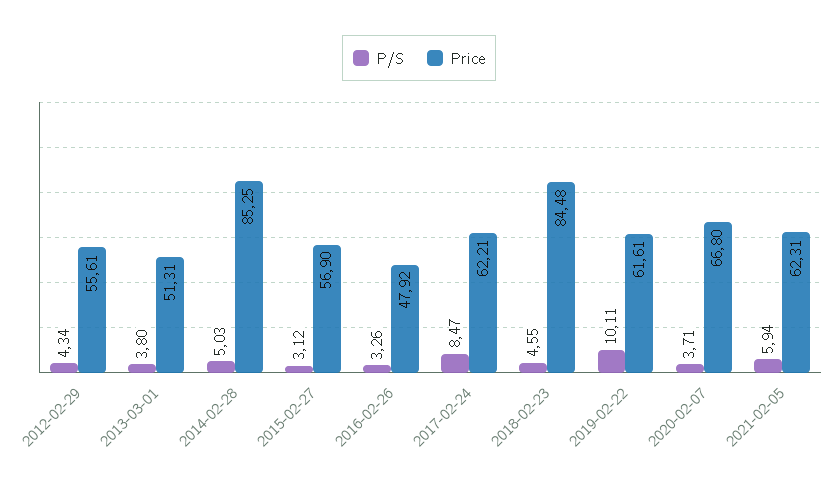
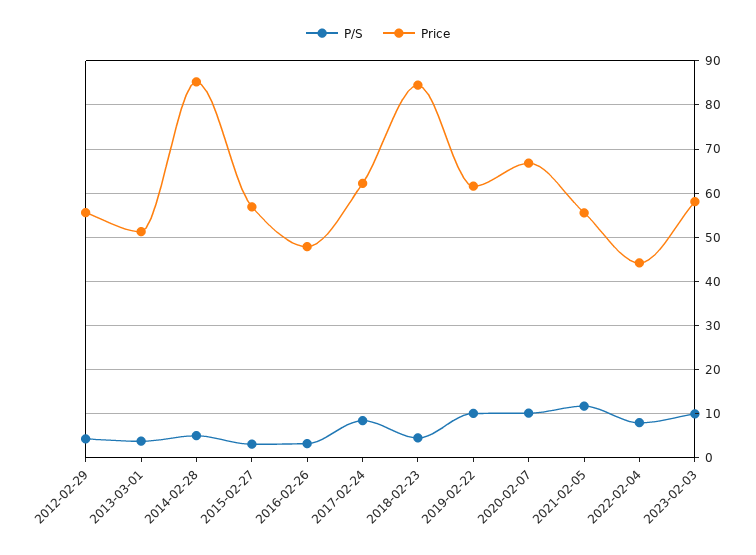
P/S, 2020-02-07: 3.71 -> 10
P/S, 2021-02-05: 5.94 -> 12
Price, 2021-02-05: 62.31 -> 56
P/S, 2022-02-04: none -> 8
Price, 2022-02-04: none -> 44
P/S, 2023-02-03: none -> 10
Price, 2023-02-03: none -> 58

